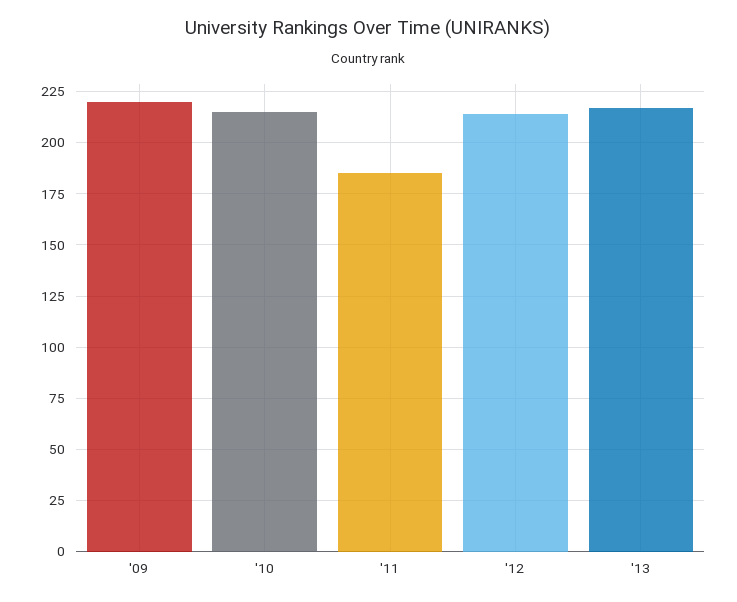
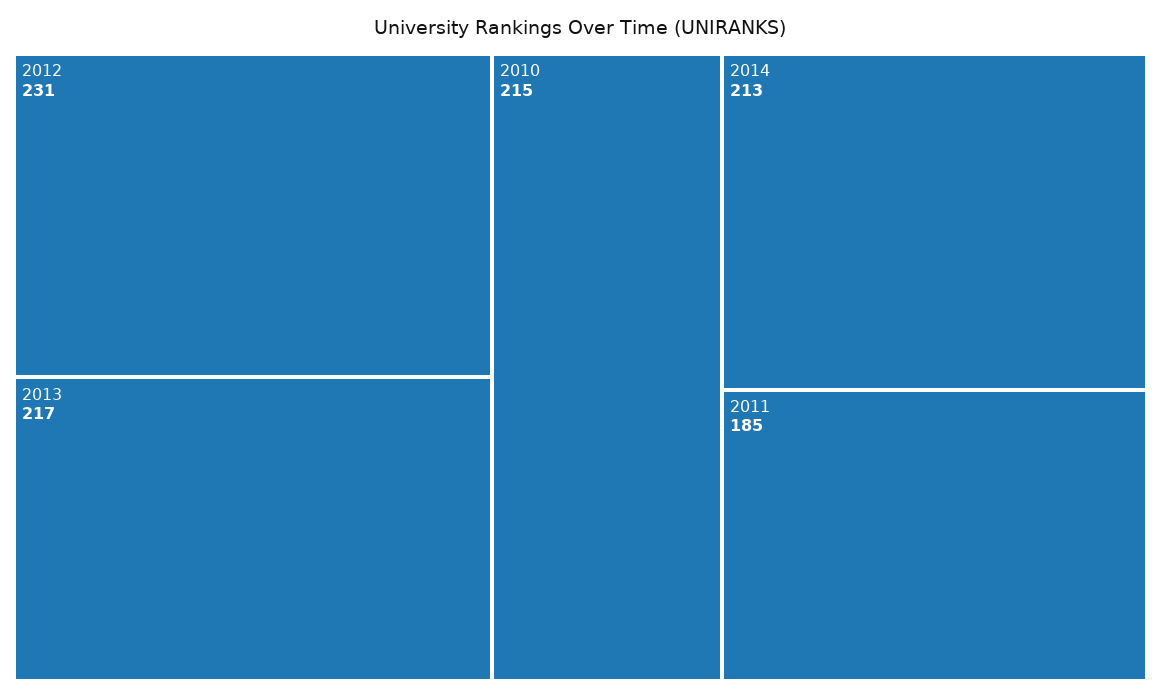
'09: 220 -> none
'12: 215 -> 231
2014: none -> 213

